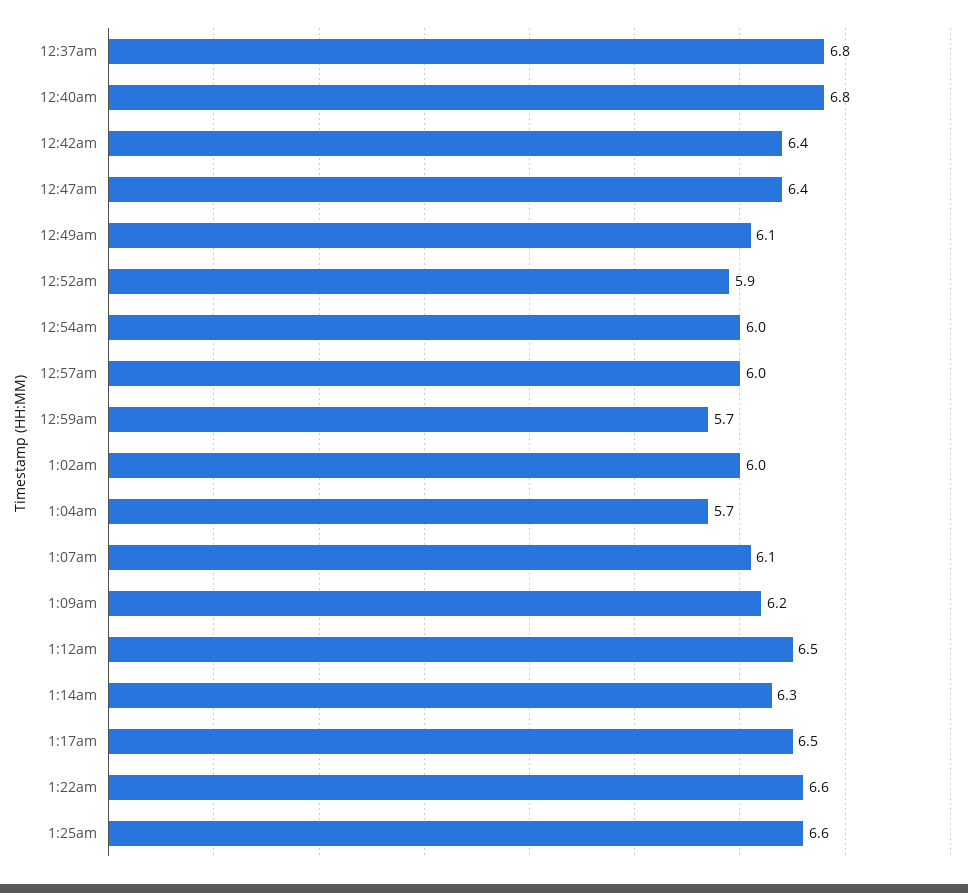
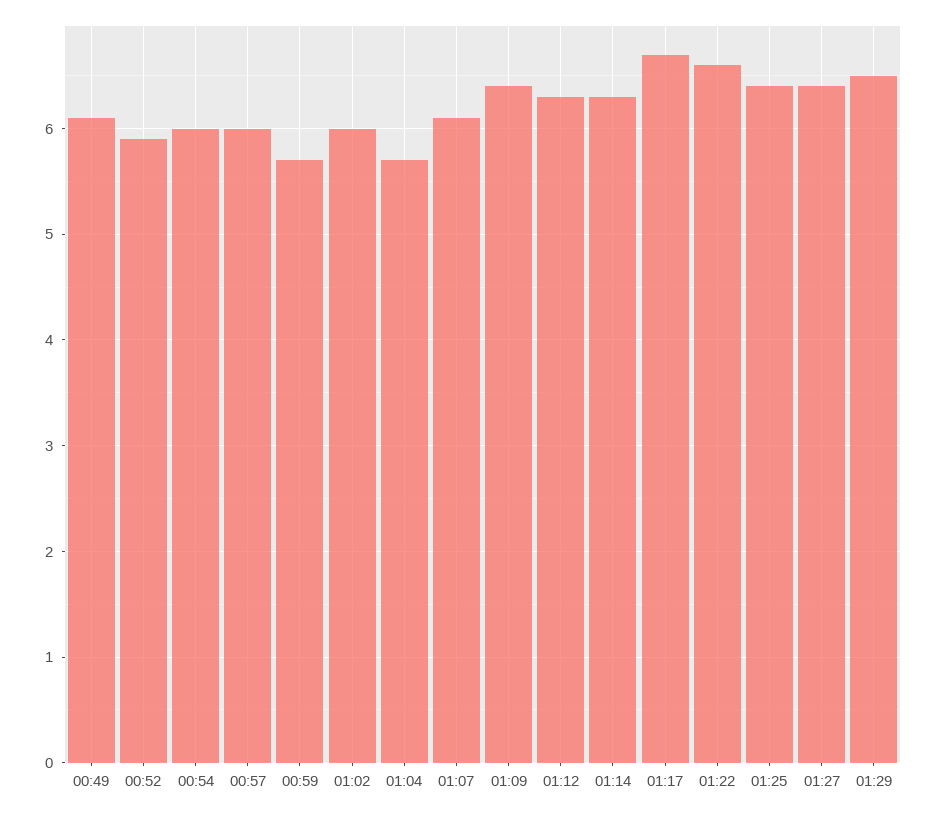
12:37am: 6.8 -> none
12:40am: 6.8 -> none
12:42am: 6.4 -> none
12:47am: 6.4 -> none
1:09am: 6.2 -> 6.4
1:12am: 6.5 -> 6.3
1:17am: 6.5 -> 6.7
1:25am: 6.6 -> 6.4
01:27: none -> 6.4
01:29: none -> 6.5

